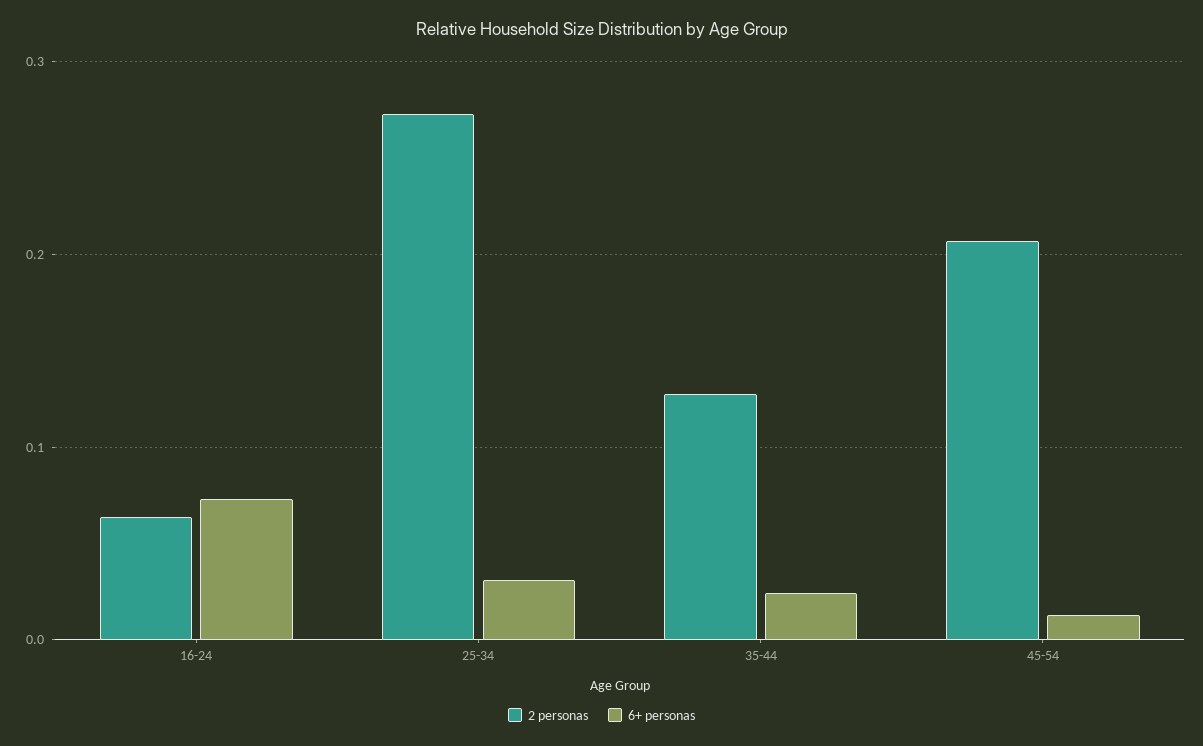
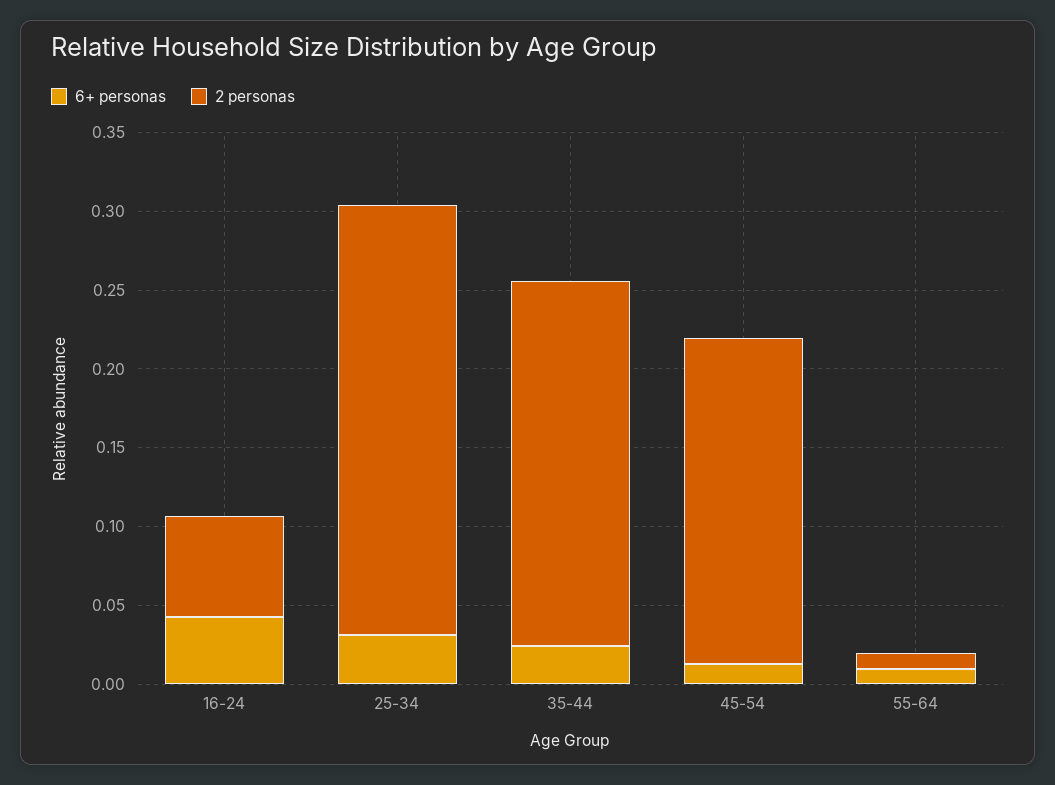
6+ personas, 16-24: 0.07 -> 0.04
2 personas, 35-44: 0.13 -> 0.23
6+ personas, 55-64: none -> 0.01
2 personas, 55-64: none -> 0.01

